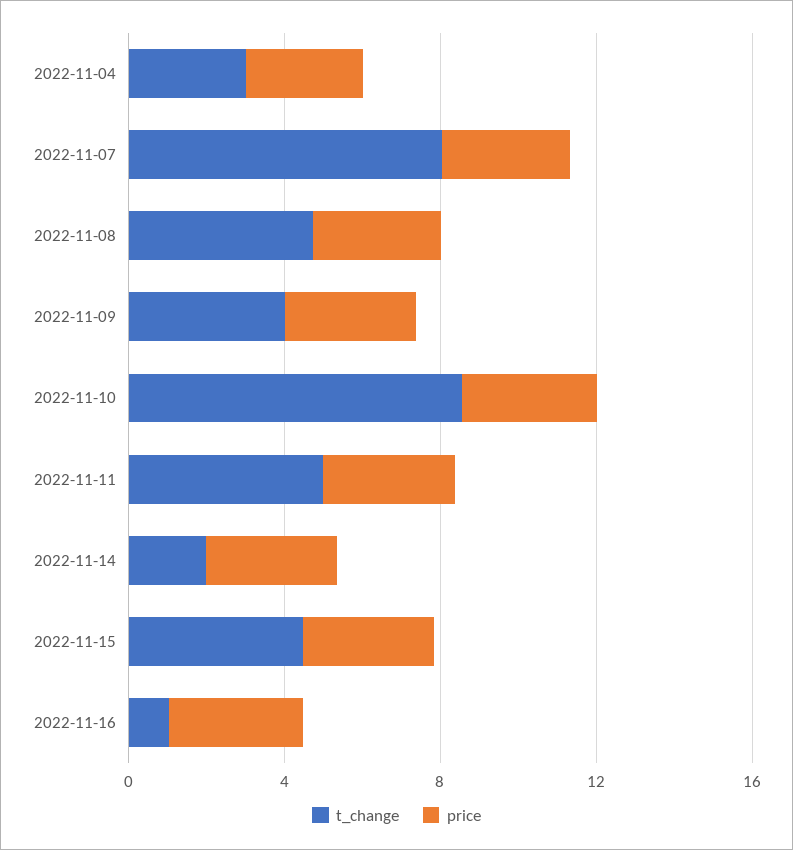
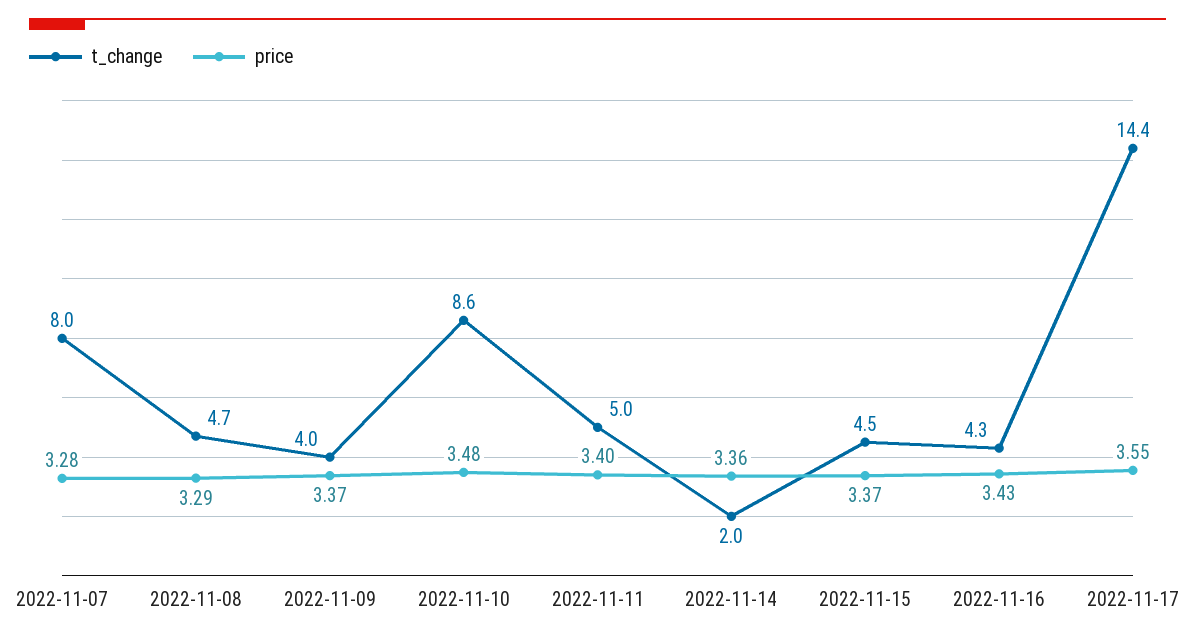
t_change, 2022-11-04: 3 -> none
price, 2022-11-04: 3 -> none
t_change, 2022-11-16: 1 -> 4.3
t_change, 2022-11-17: none -> 14.4
price, 2022-11-17: none -> 3.55

